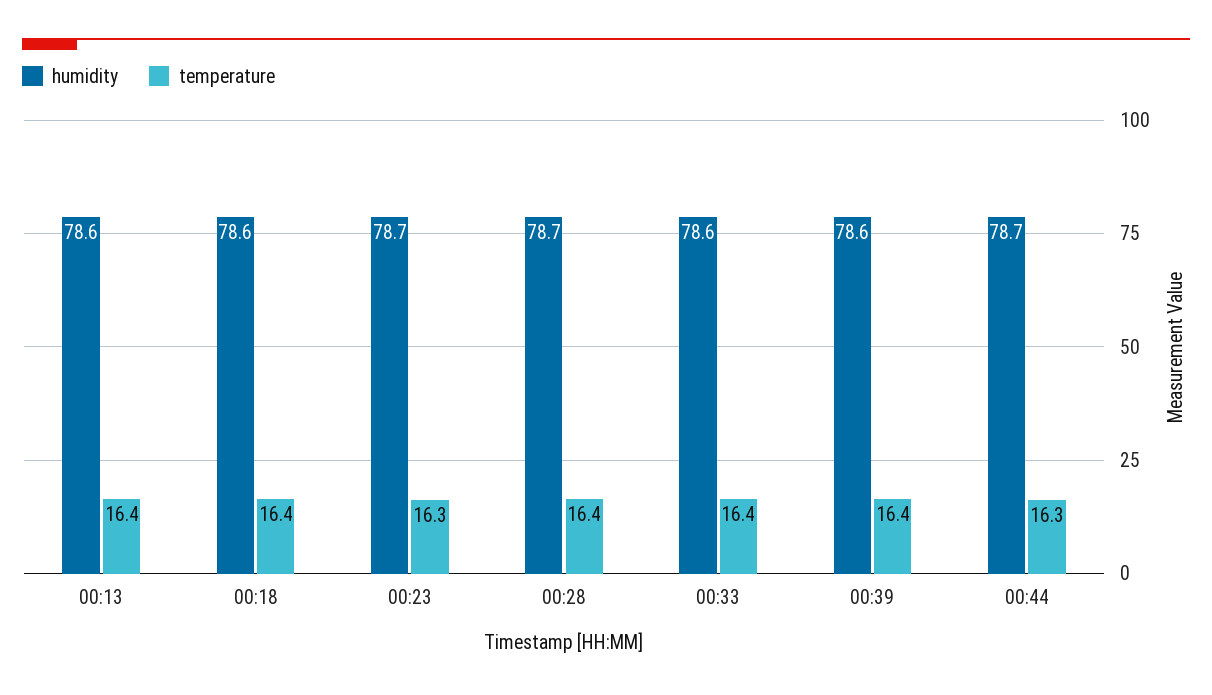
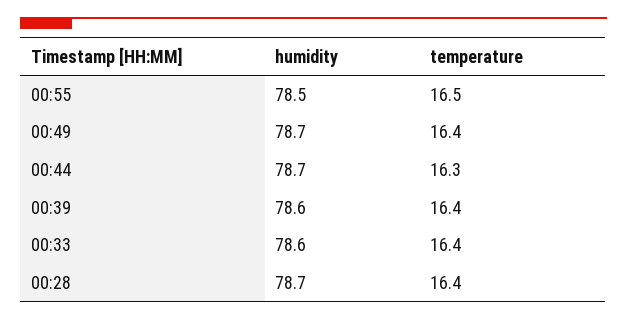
humidity, 00:13: 78.6 -> none
temperature, 00:13: 16.4 -> none
humidity, 00:18: 78.6 -> none
temperature, 00:18: 16.4 -> none
humidity, 00:23: 78.7 -> none
temperature, 00:23: 16.3 -> none
humidity, 00:55: none -> 78.5
temperature, 00:55: none -> 16.5
humidity, 00:49: none -> 78.7
temperature, 00:49: none -> 16.4

